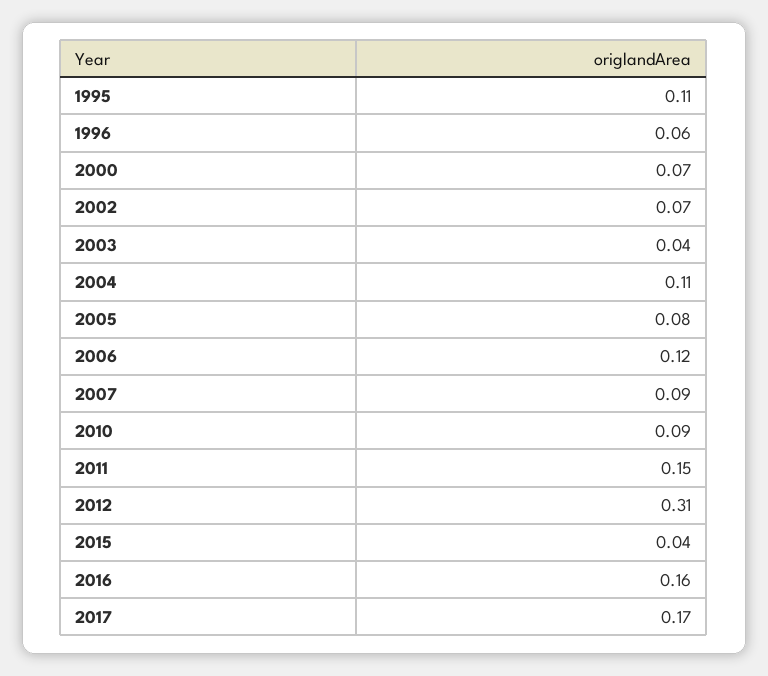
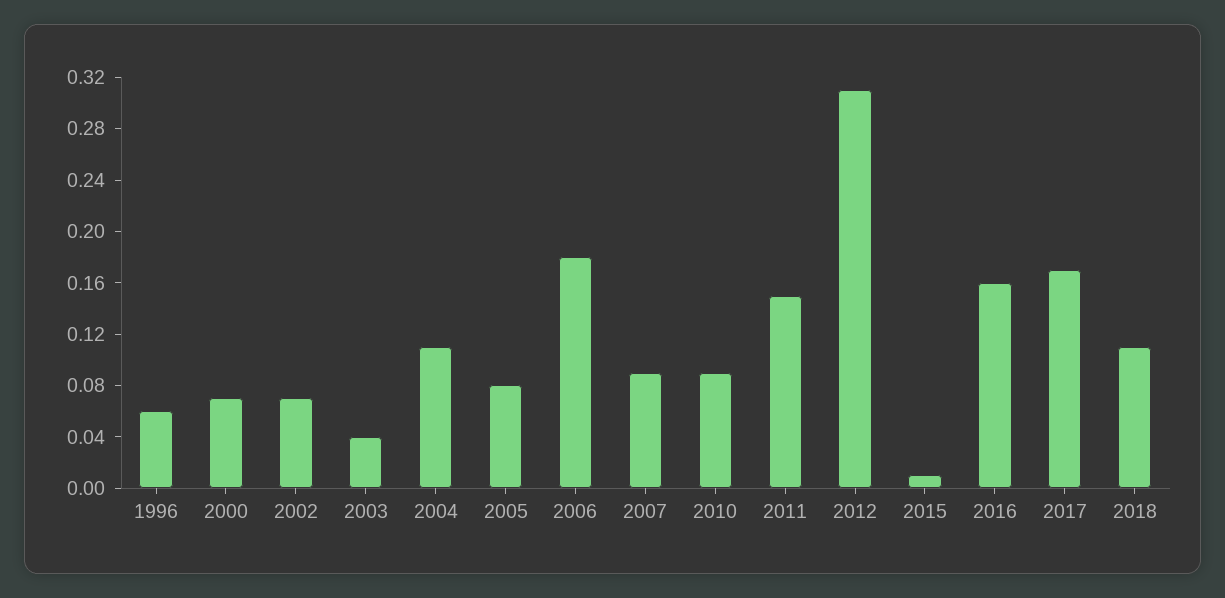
1995: 0.11 -> none
2006: 0.12 -> 0.18
2015: 0.04 -> 0.01
2018: none -> 0.11

